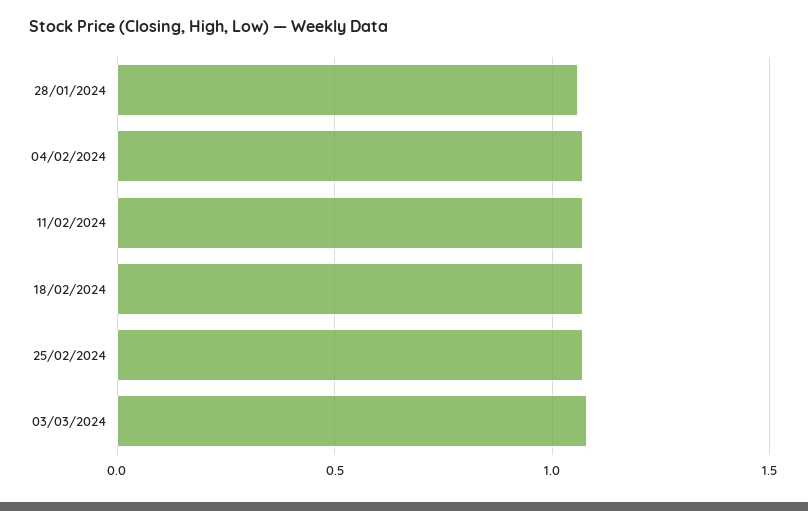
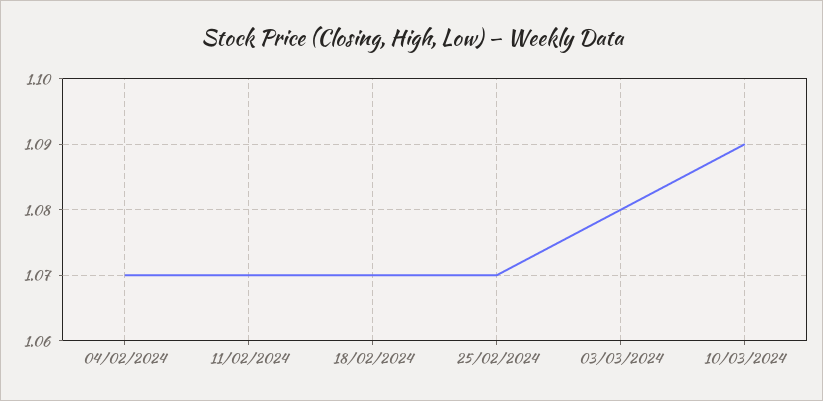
28/01/2024: 1.05 -> none
10/03/2024: none -> 1.09

